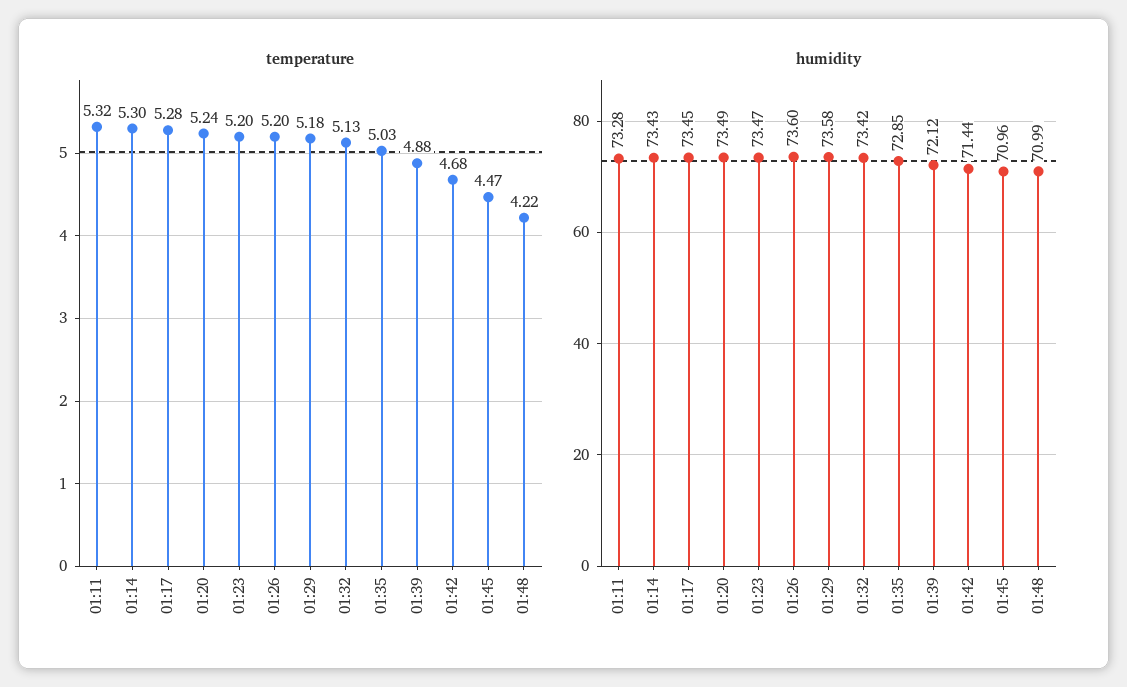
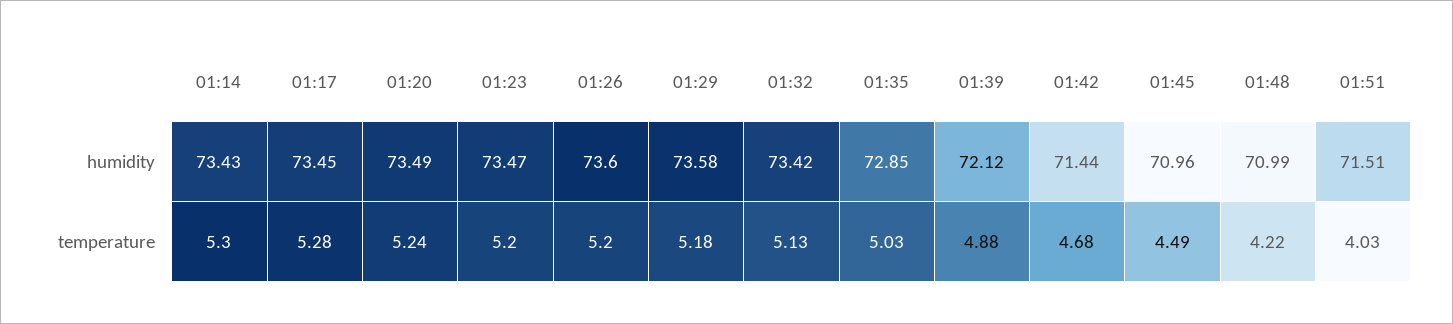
temperature, 01:11: 5.32 -> none
temperature, 01:45: 4.47 -> 4.49
humidity, 01:11: 73.28 -> none
humidity, 01:51: none -> 71.51
temperature, 01:51: none -> 4.03

